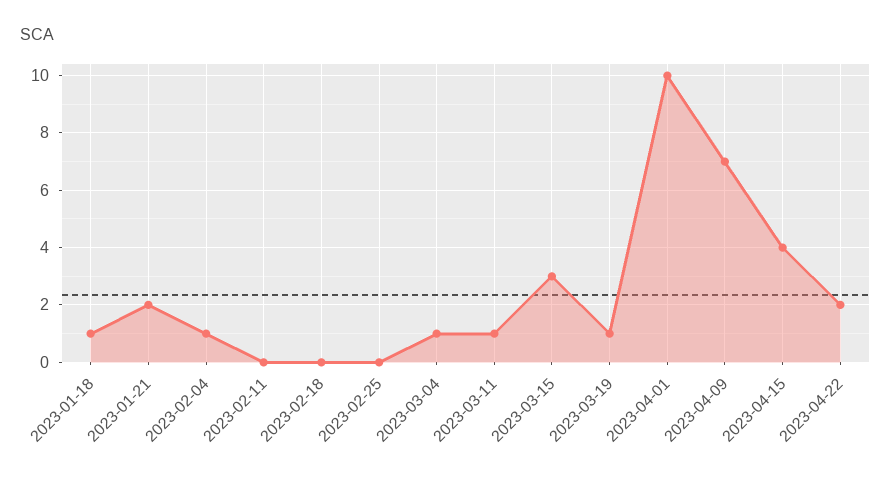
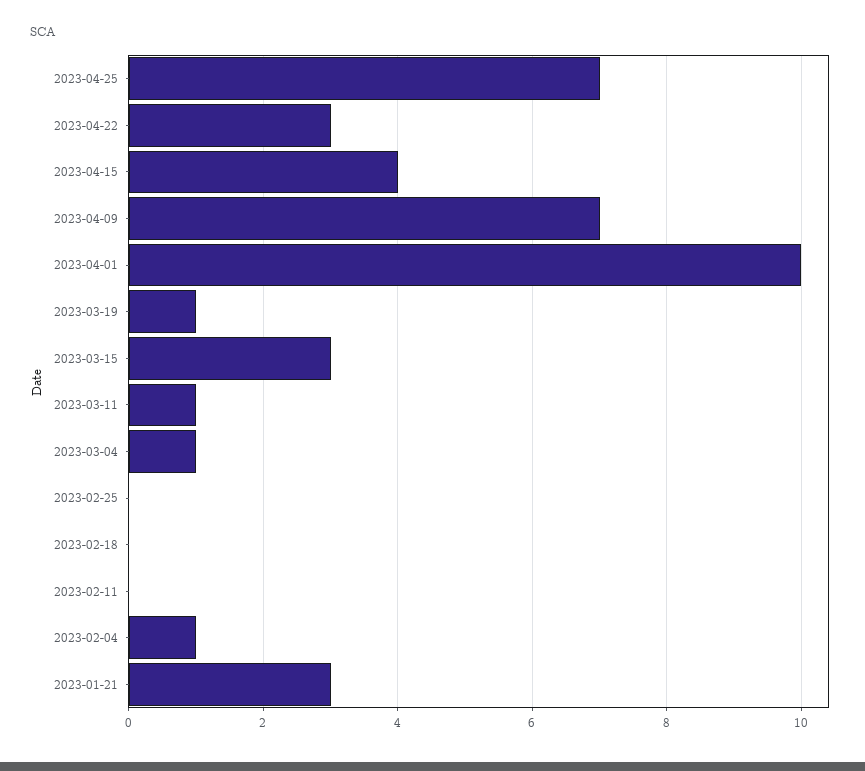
2023-01-18: 1 -> none
2023-01-21: 2 -> 3
2023-04-22: 2 -> 3
2023-04-25: none -> 7

